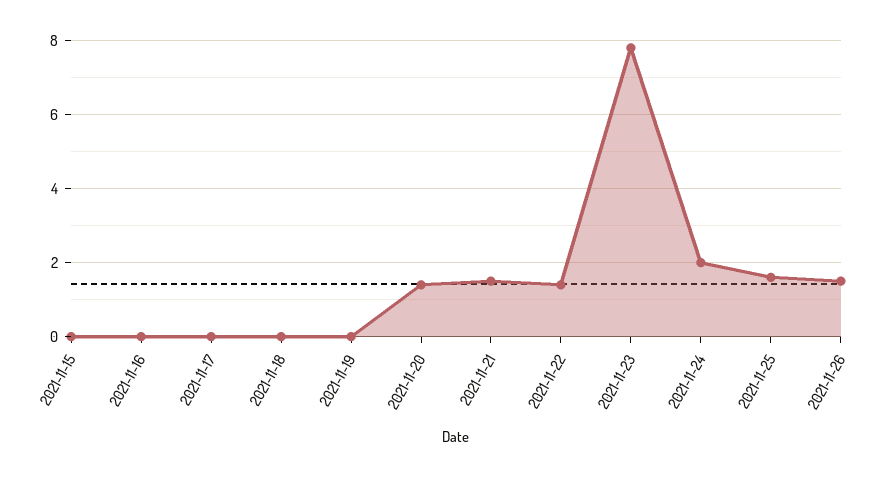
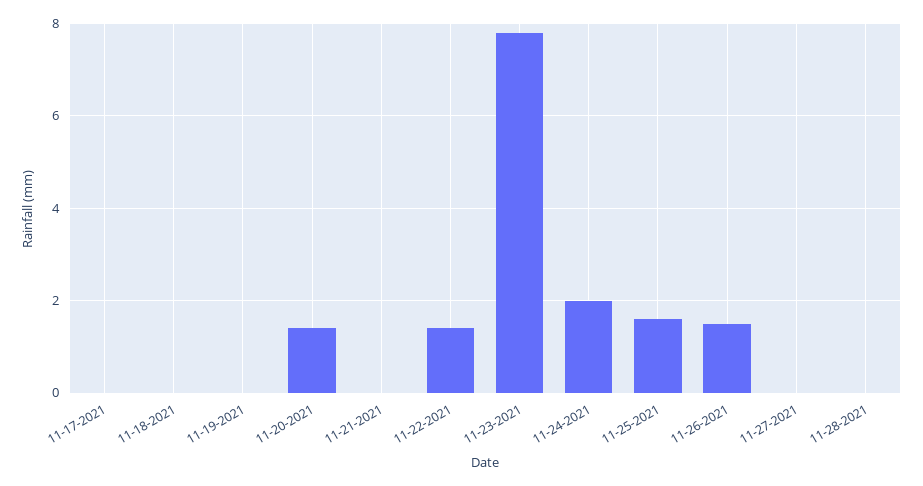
2021-11-15: 0 -> none
2021-11-16: 0 -> none
2021-11-21: 1.5 -> 0
11-27-2021: none -> 0
11-28-2021: none -> 0

